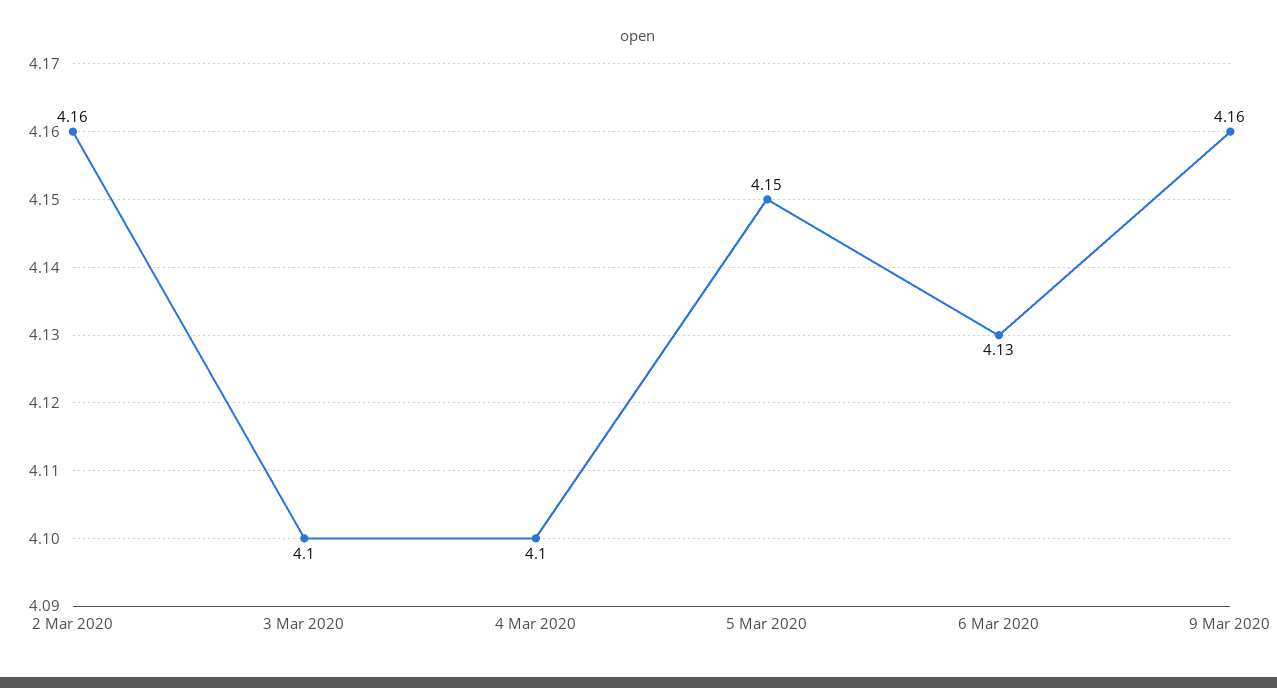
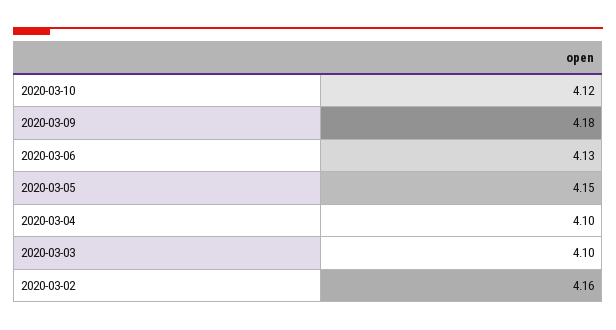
9 Mar 2020: 4.16 -> 4.18
2020-03-10: none -> 4.12

